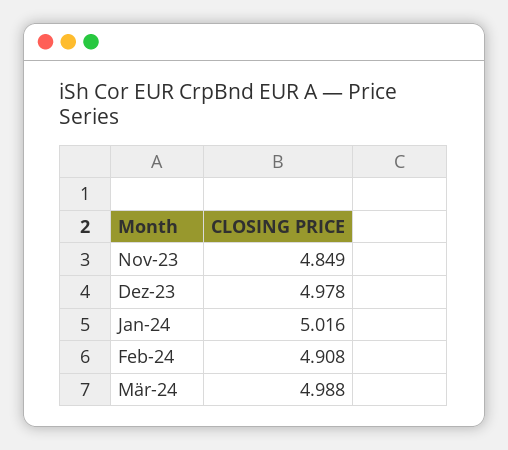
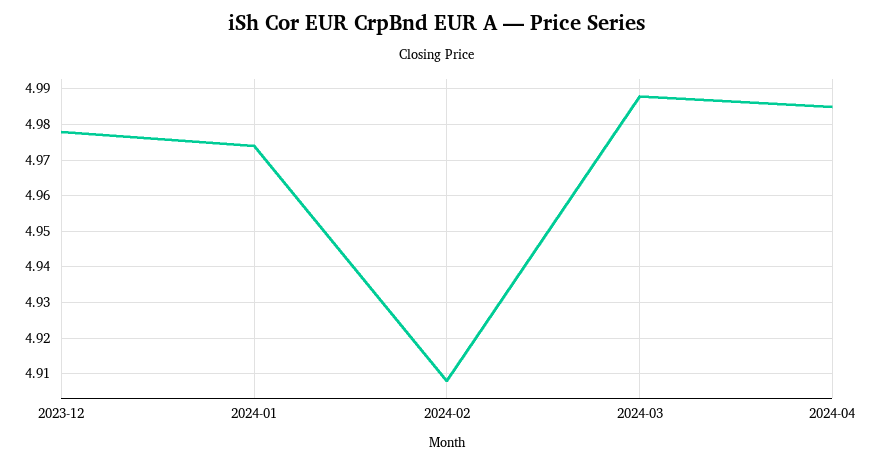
Nov-23: 4.849 -> none
Jan-24: 5.016 -> 4.975
2024-04: none -> 4.985

